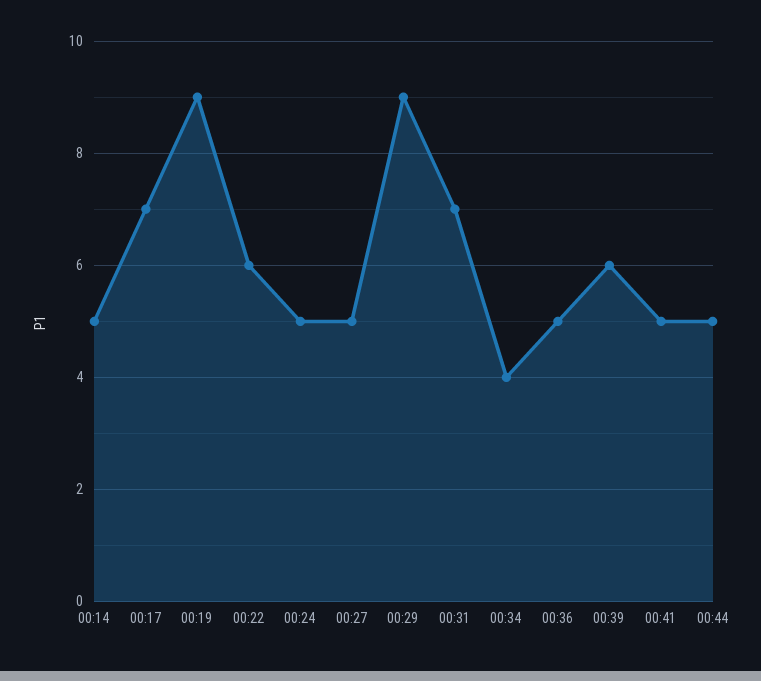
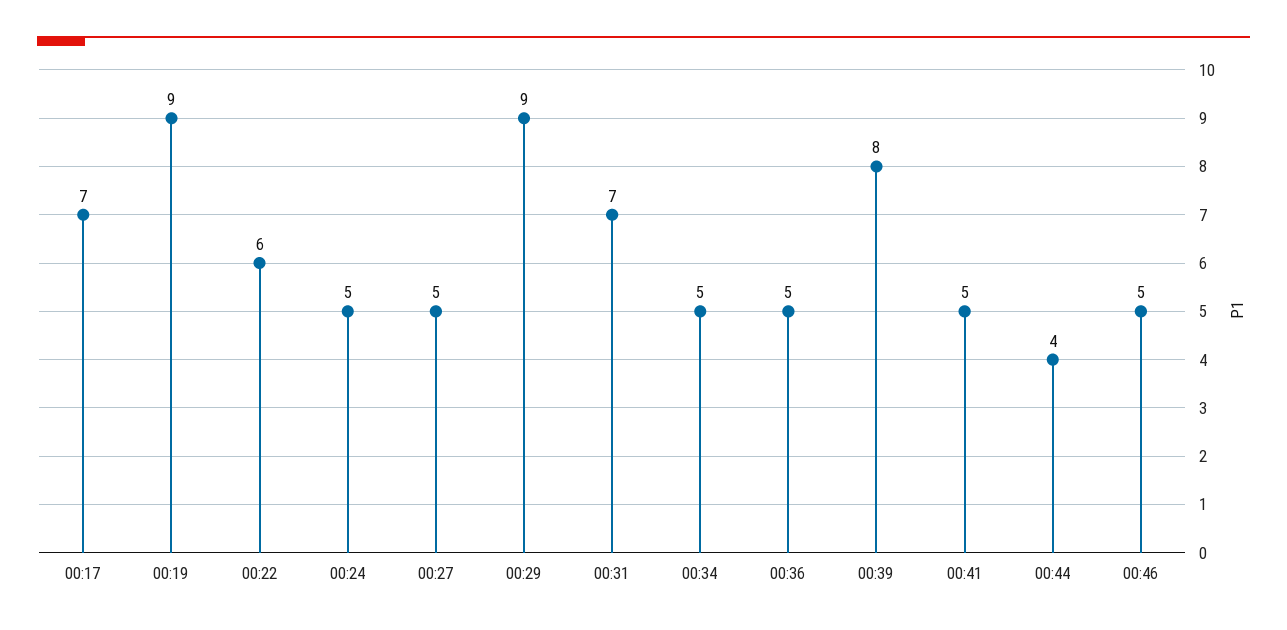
00:14: 5 -> none
00:34: 4 -> 5
00:39: 6 -> 8
00:44: 5 -> 4
00:46: none -> 5

